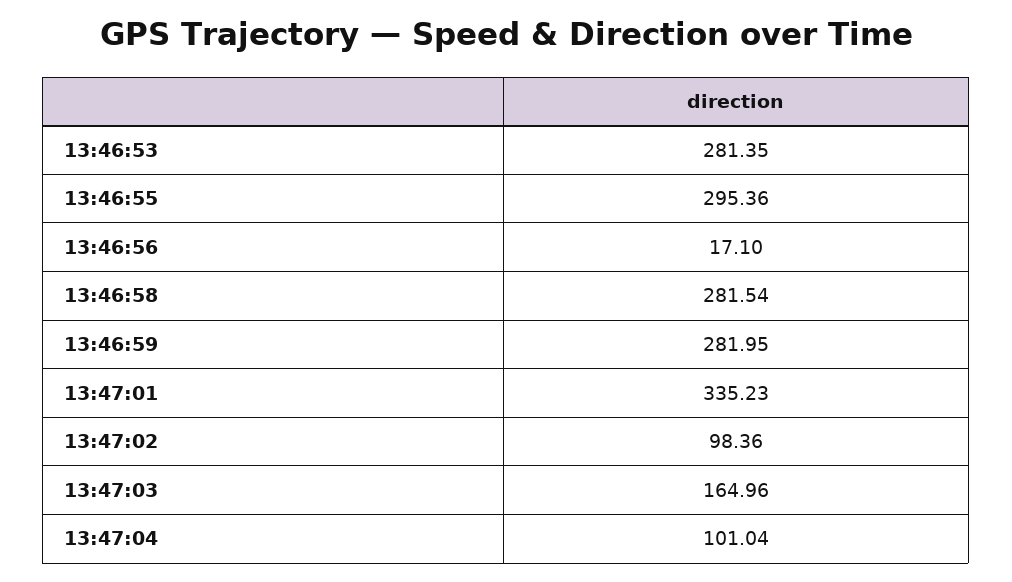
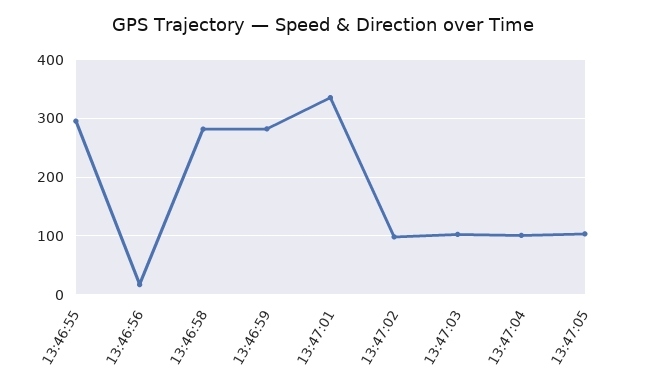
13:46:53: 281.35 -> none
13:47:03: 164.96 -> 100
13:47:05: none -> 100

